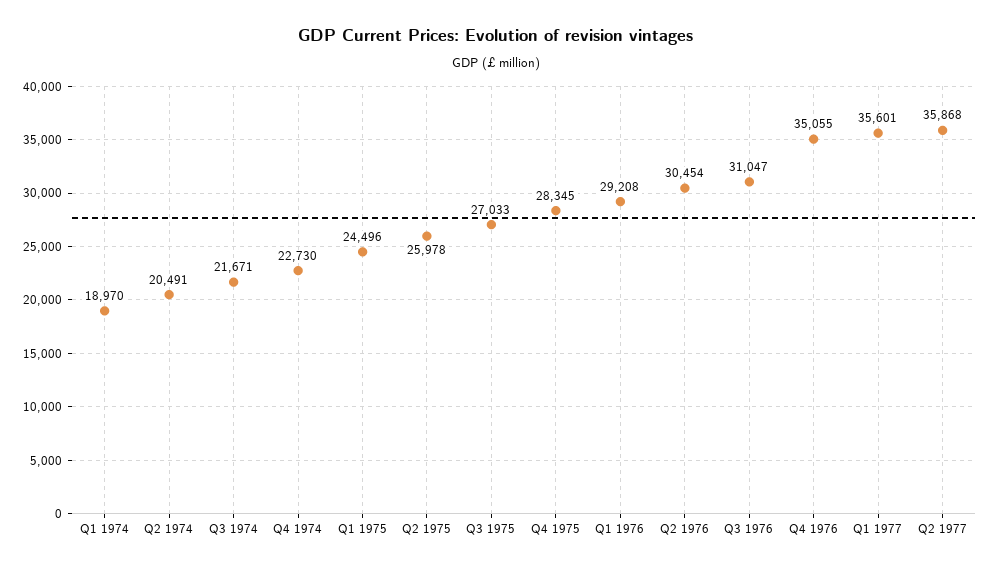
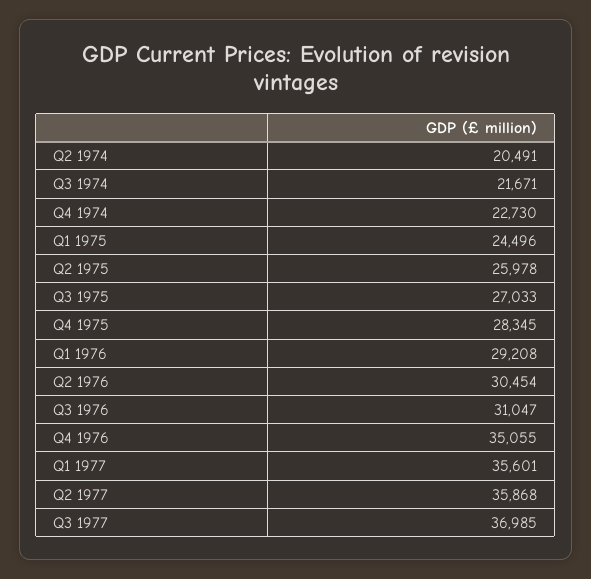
Q1 1974: 18970 -> none
Q3 1977: none -> 36985

